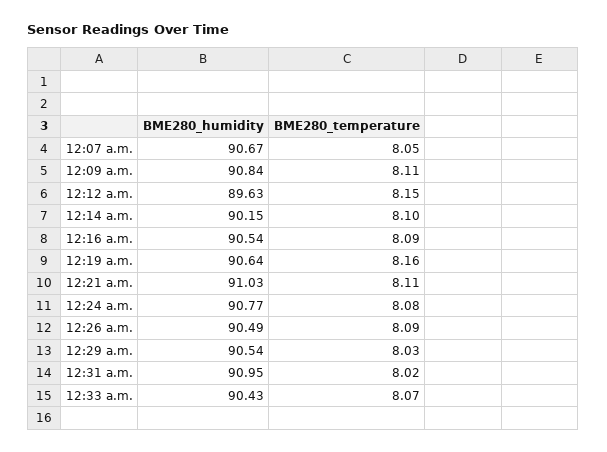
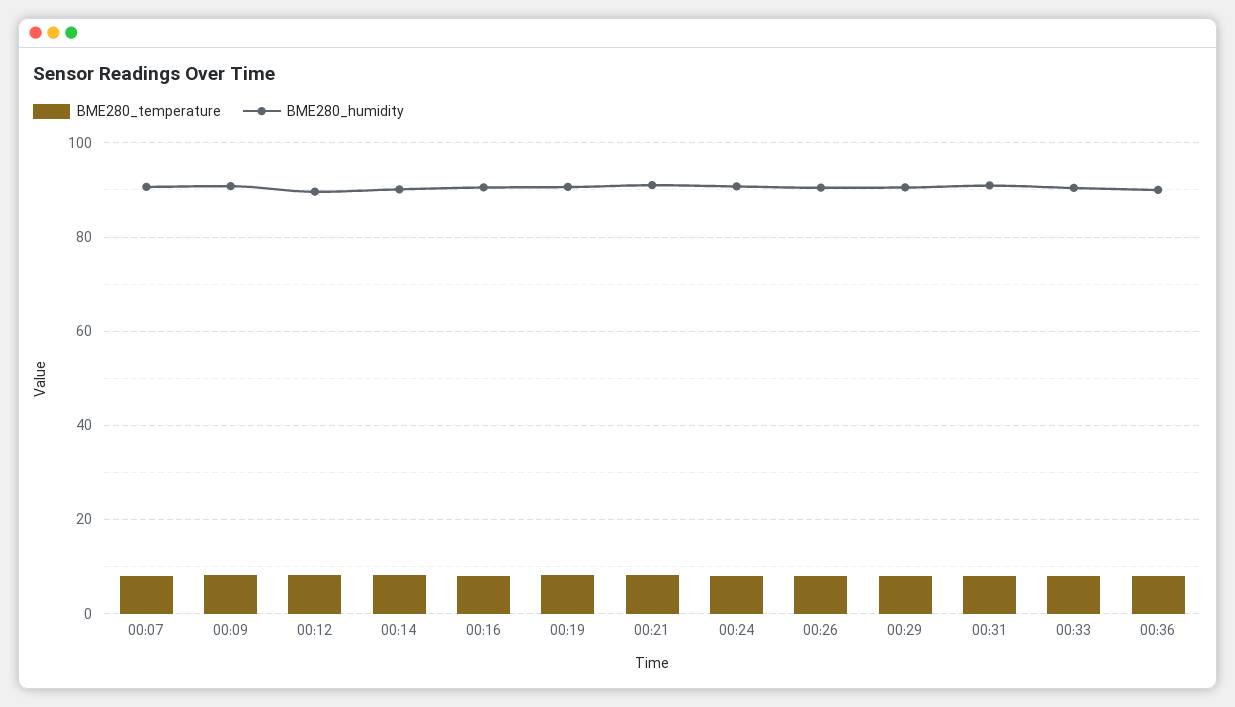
BME280_temperature, 00:36: none -> 8
BME280_humidity, 00:36: none -> 90

